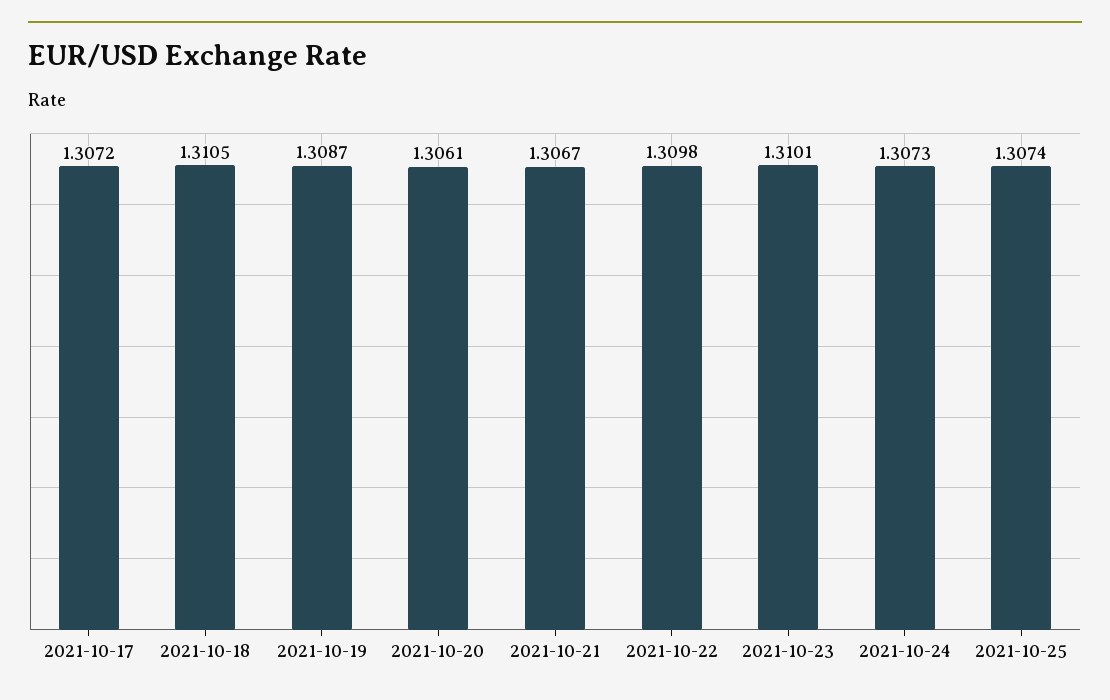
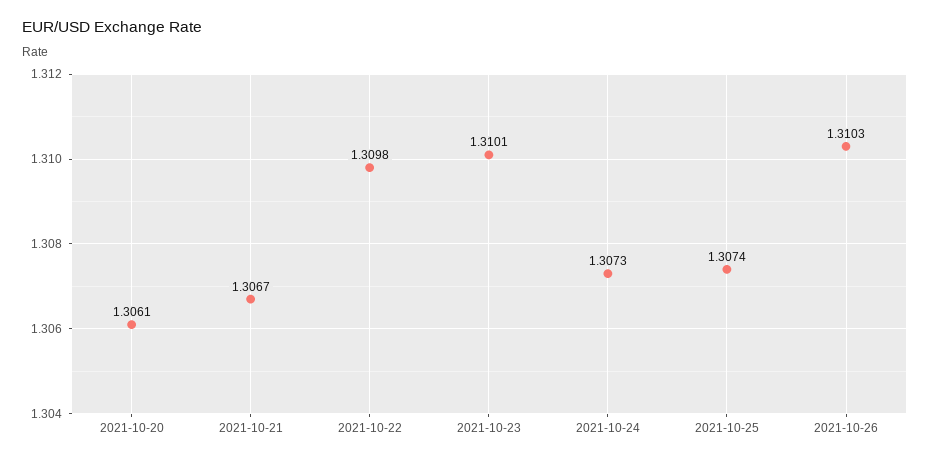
2021-10-17: 1.3072 -> none
2021-10-18: 1.3105 -> none
2021-10-19: 1.3087 -> none
2021-10-26: none -> 1.3103

